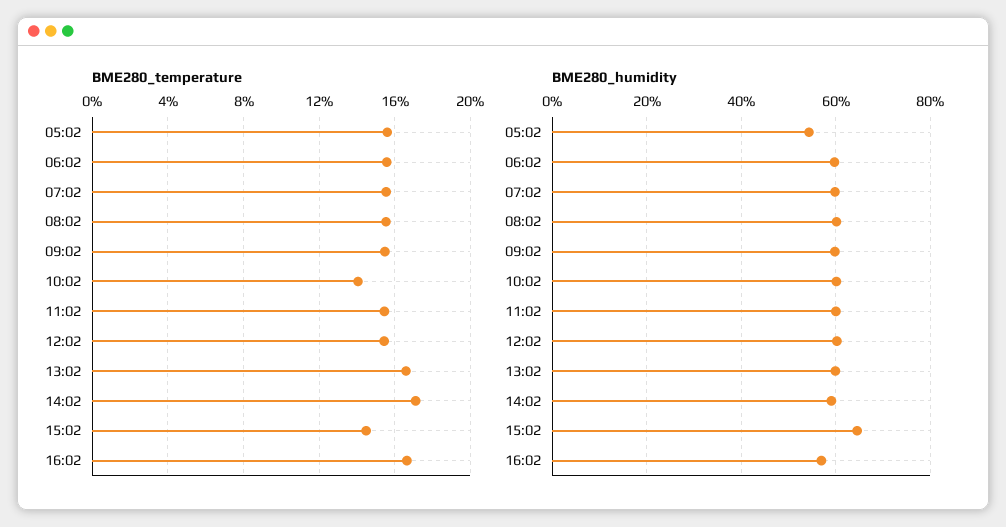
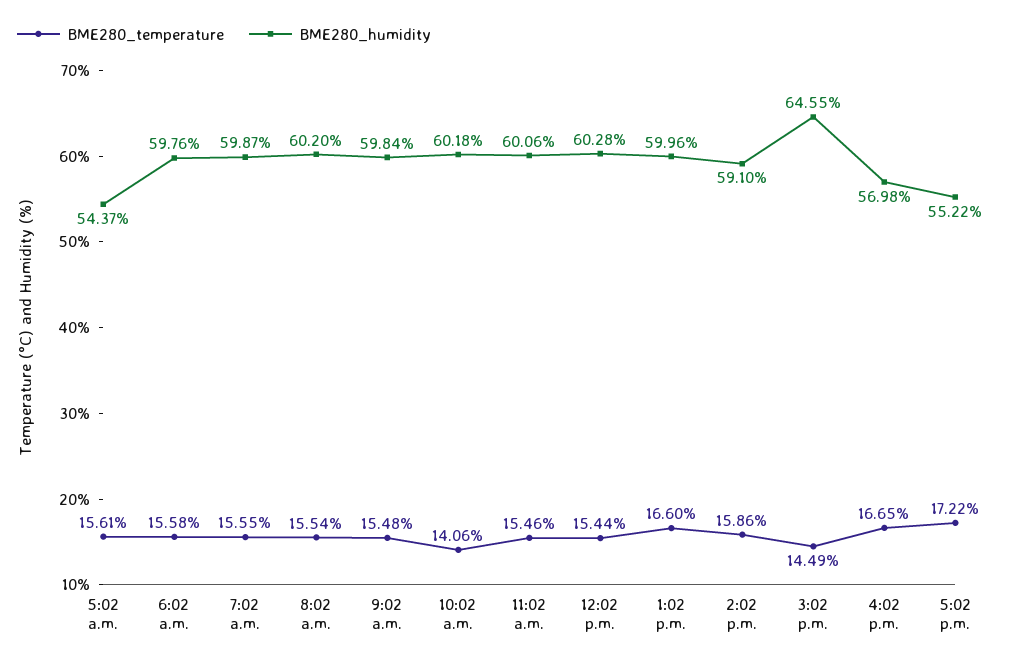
BME280_temperature, 14:02: 17 -> 15.86
BME280_temperature, 5:02 p.m.: none -> 17.22
BME280_humidity, 5:02 p.m.: none -> 55.22

